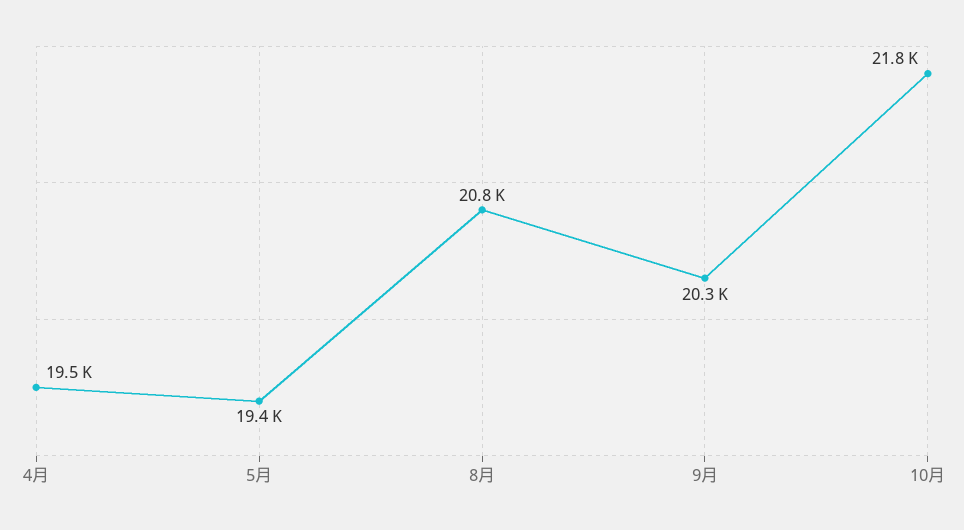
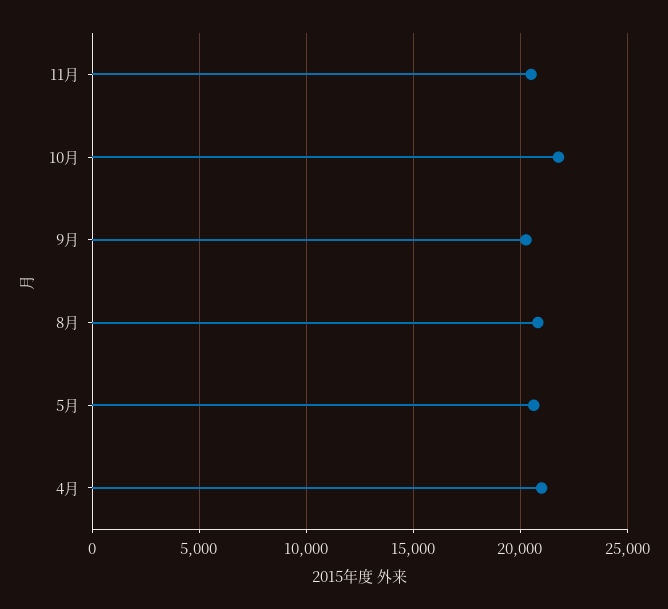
4月: 19500 -> 21000
5月: 19400 -> 20500
11月: none -> 20500

